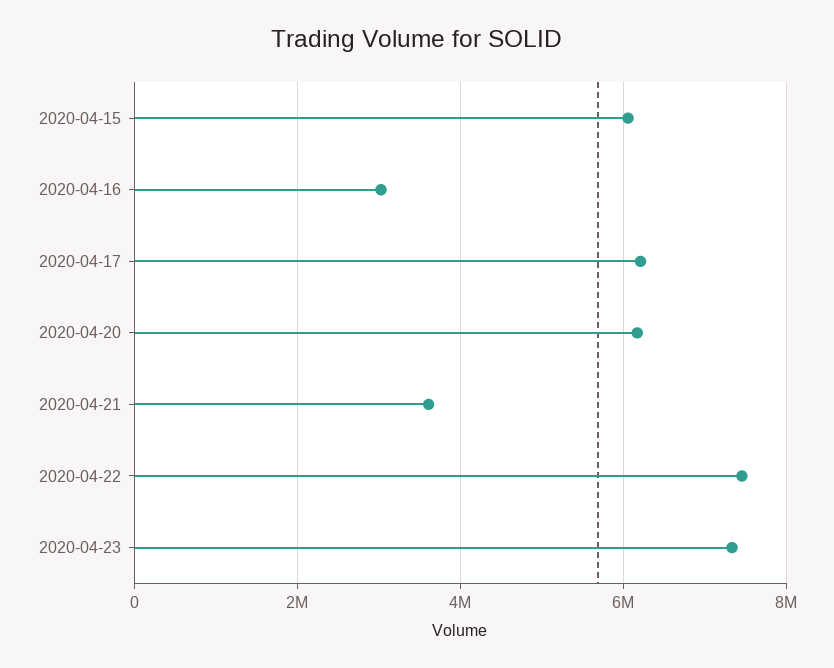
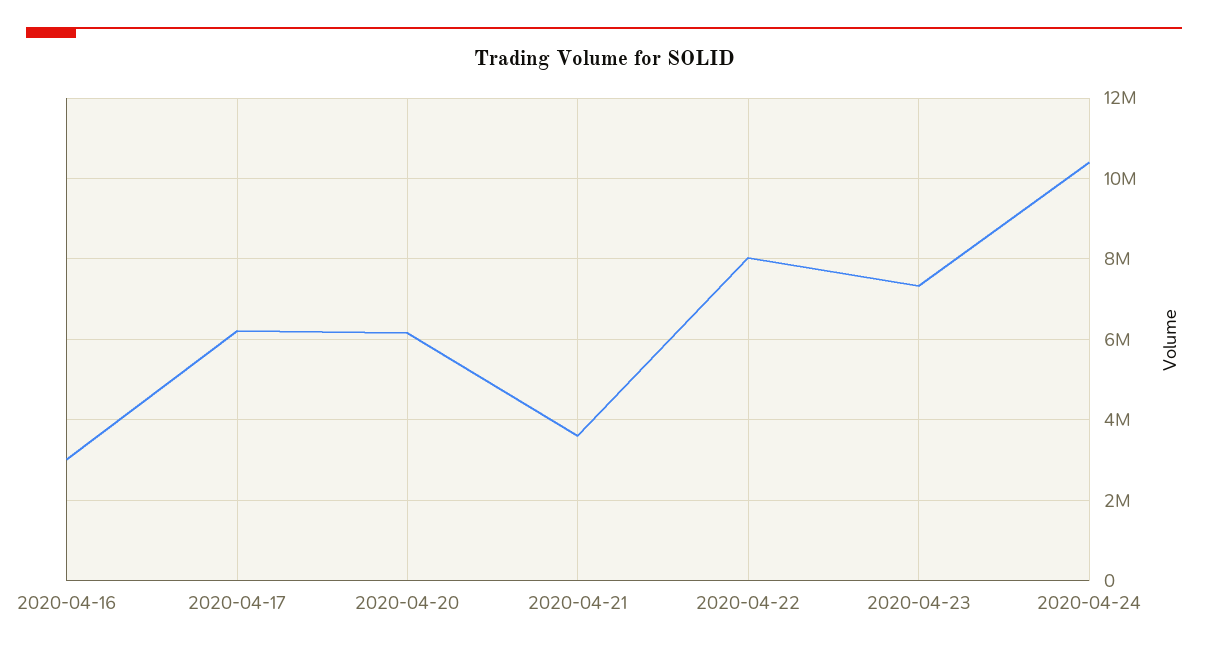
2020-04-15: 6000000 -> none
2020-04-22: 7400000 -> 8000000
2020-04-24: none -> 10400000

